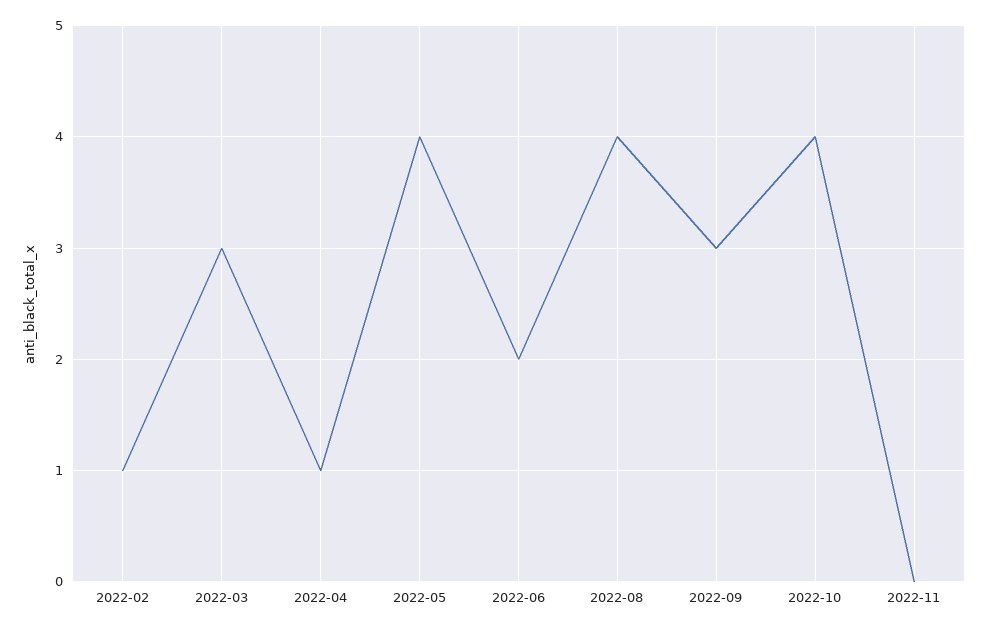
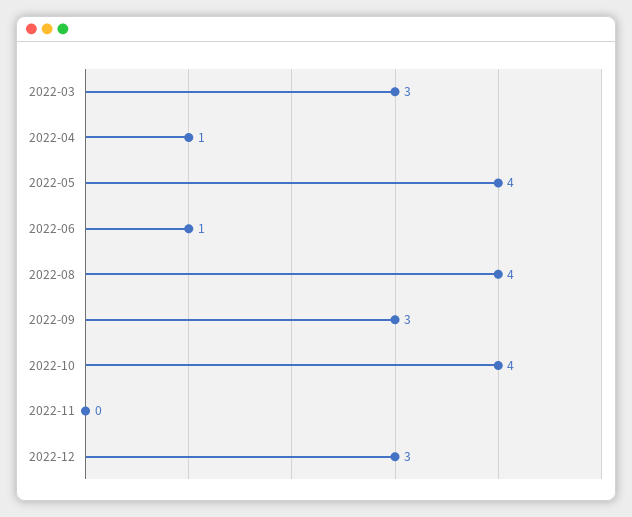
2022-02: 1 -> none
2022-06: 2 -> 1
2022-12: none -> 3

